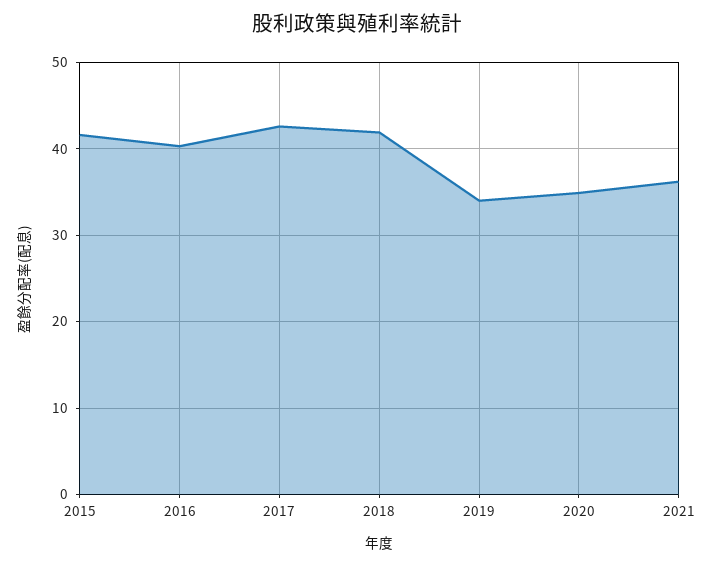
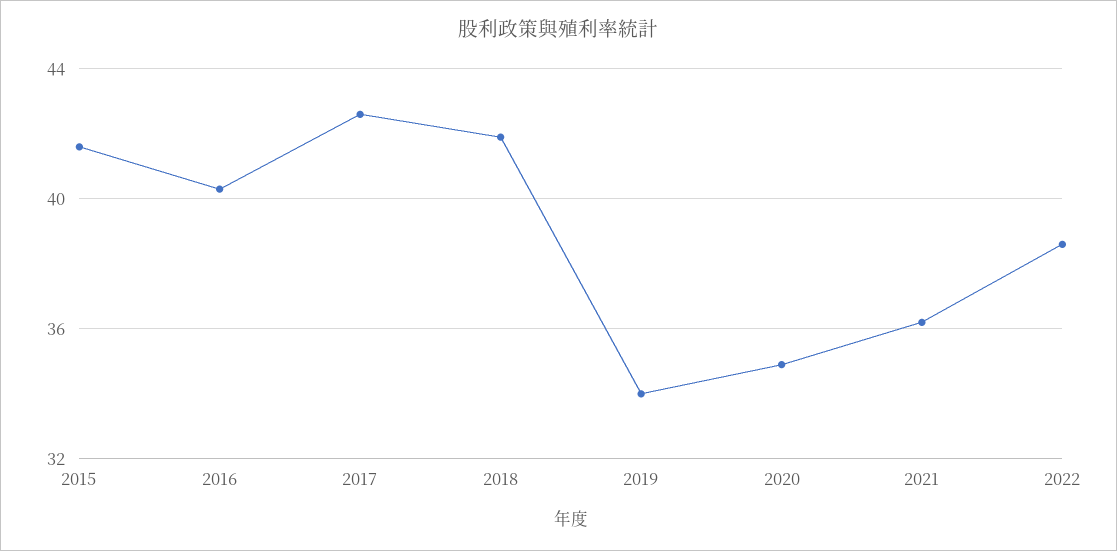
2022: none -> 38.5

